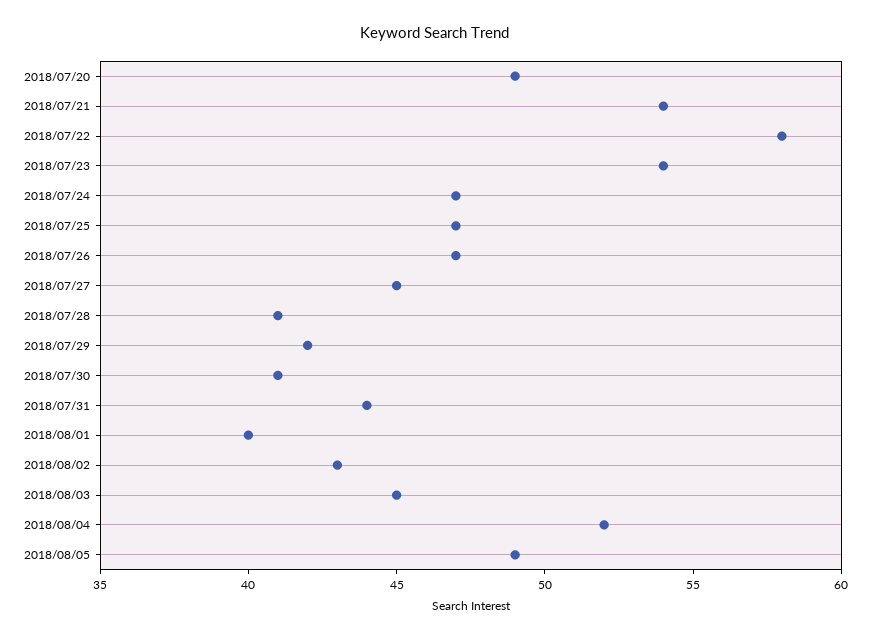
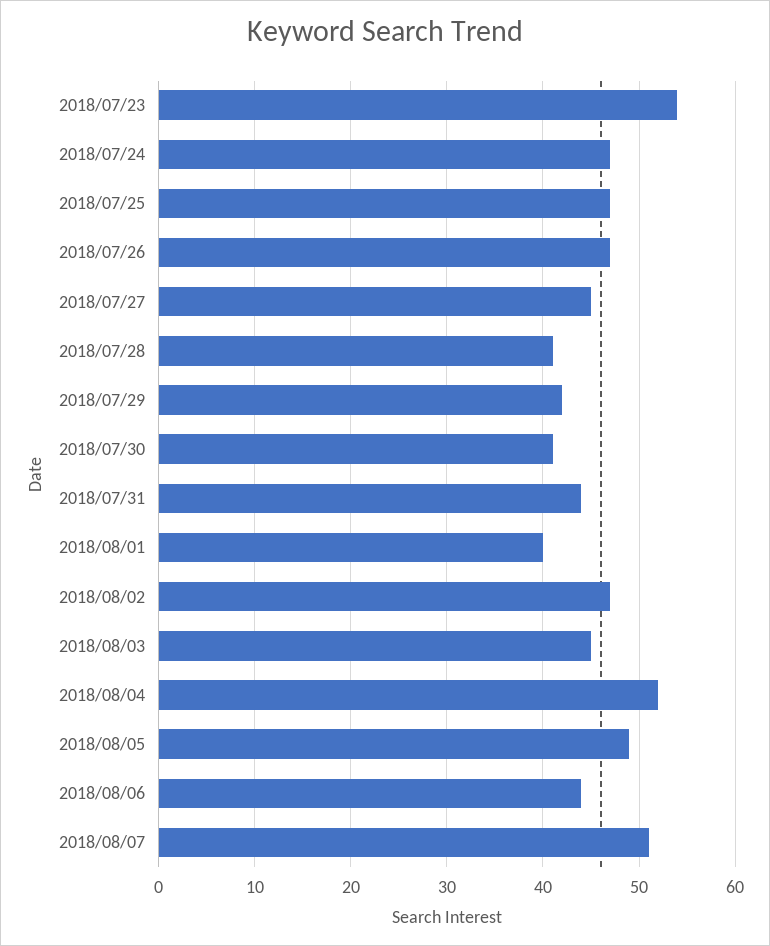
2018/07/20: 49 -> none
2018/07/21: 54 -> none
2018/07/22: 58 -> none
2018/08/02: 43 -> 47
2018/08/06: none -> 44
2018/08/07: none -> 51

